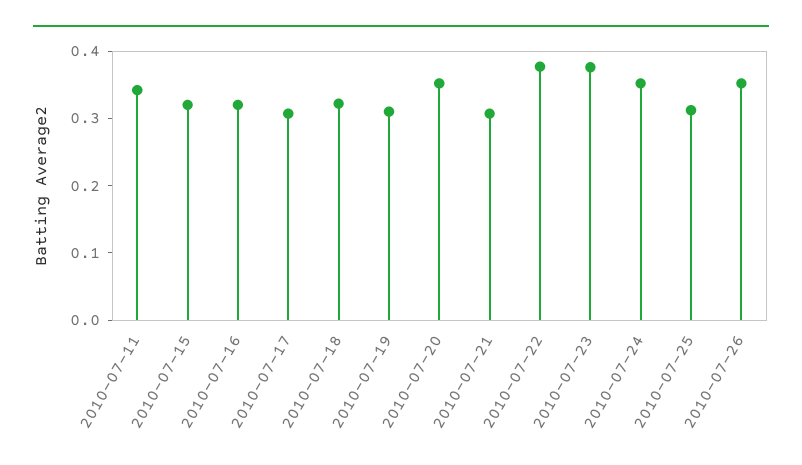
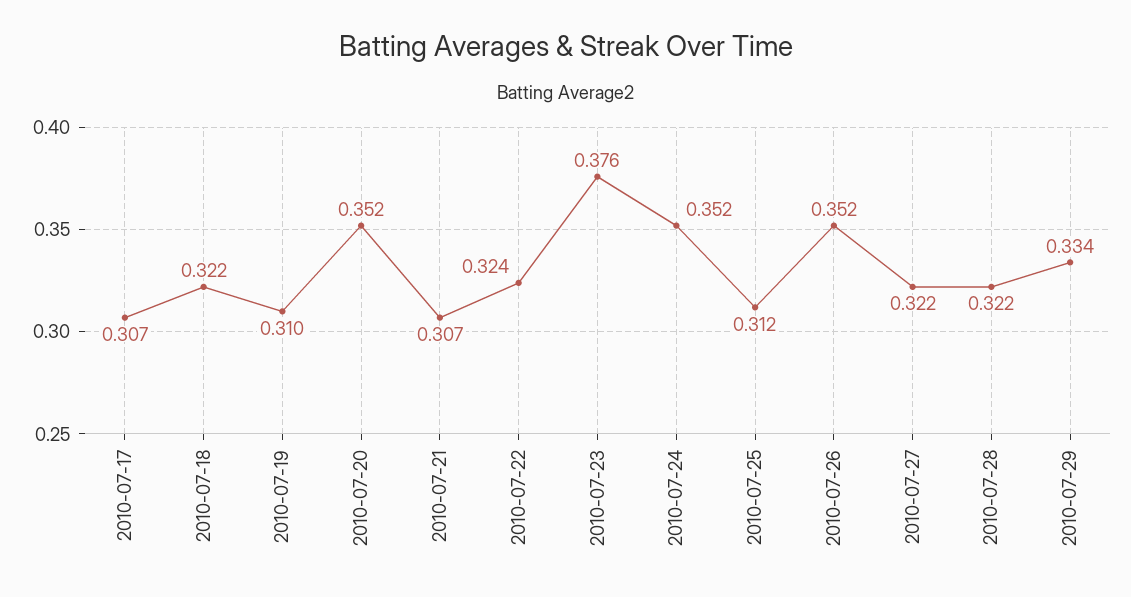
2010-07-11: 0.34 -> none
2010-07-15: 0.32 -> none
2010-07-16: 0.32 -> none
2010-07-22: 0.38 -> 0.324
2010-07-27: none -> 0.322
2010-07-28: none -> 0.322
2010-07-29: none -> 0.334

